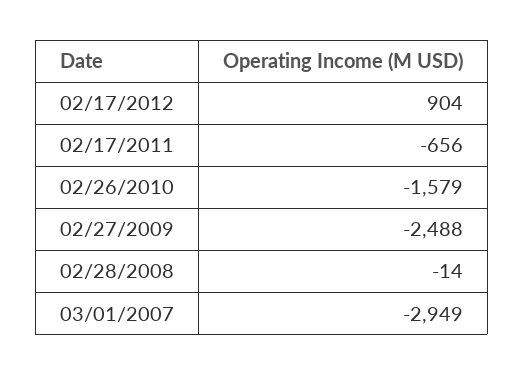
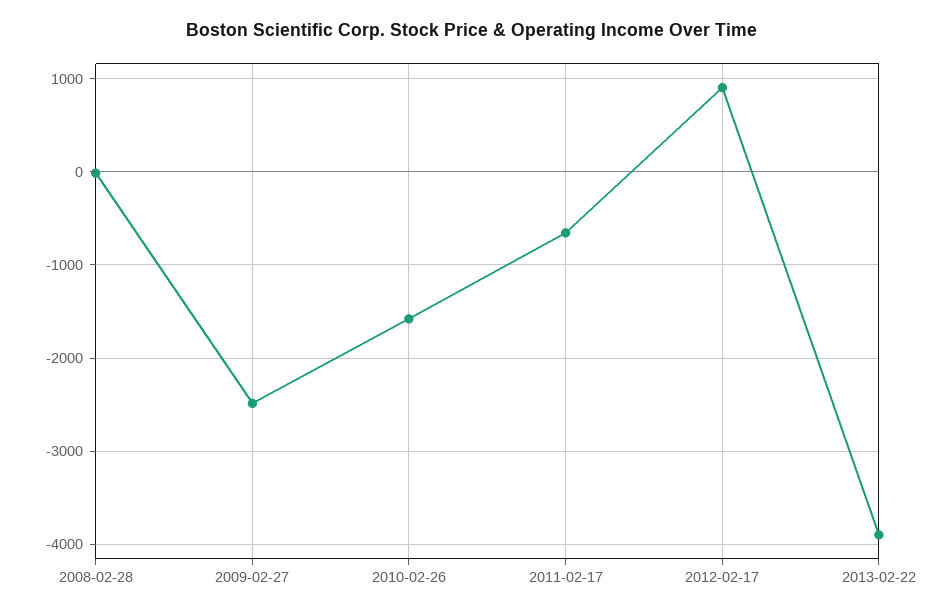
03/01/2007: -2949 -> none
2013-02-22: none -> -3900

